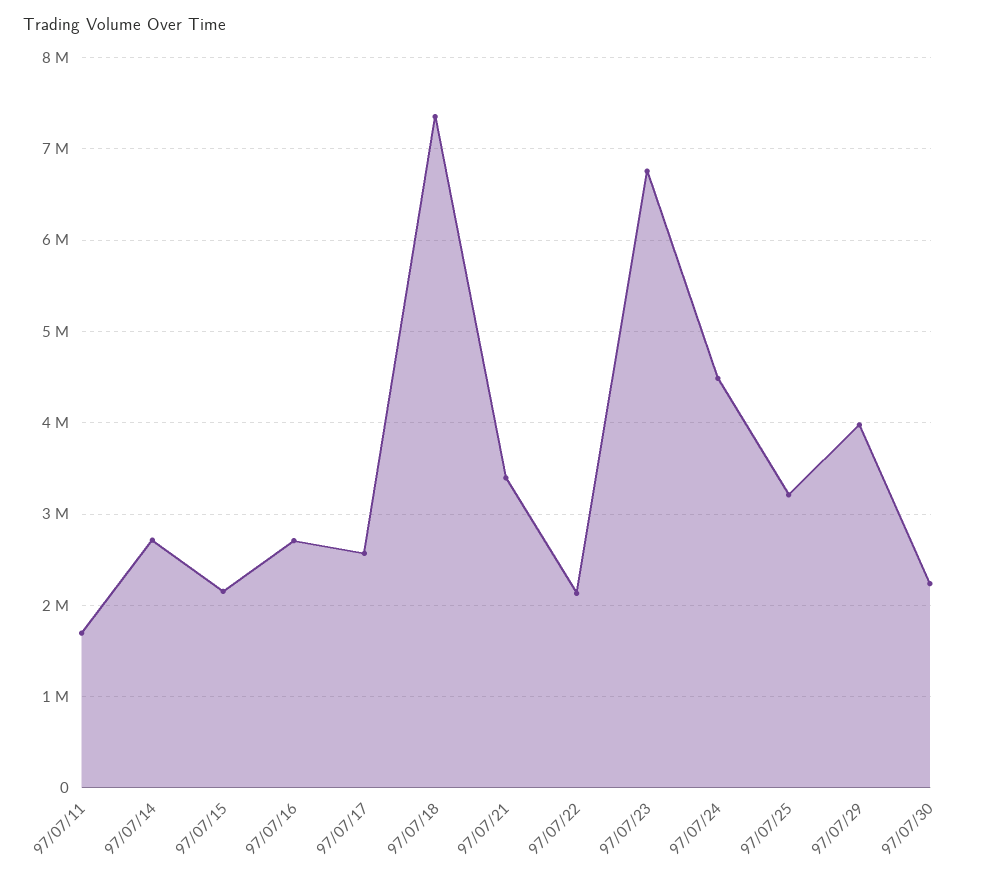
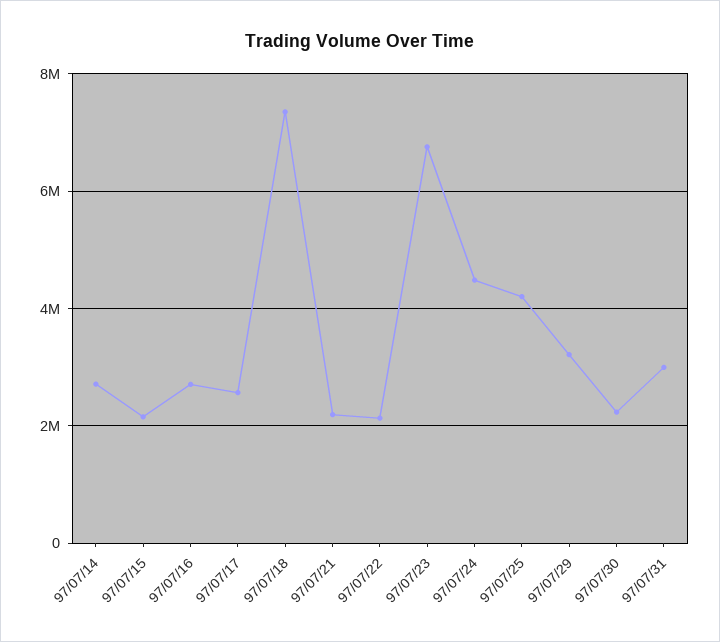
97/07/11: 1700000 -> none
97/07/21: 3400000 -> 2200000
97/07/25: 3200000 -> 4200000
97/07/29: 4000000 -> 3200000
97/07/31: none -> 3000000

